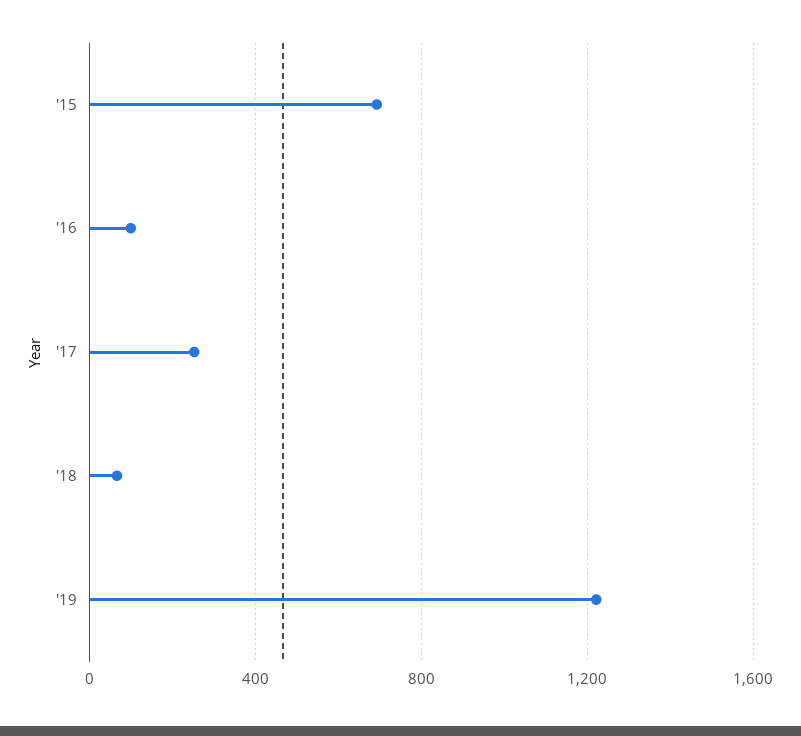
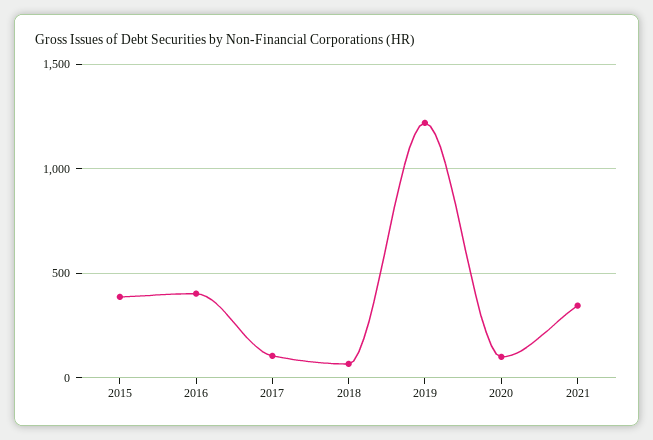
'15: 700 -> 400
'16: 100 -> 400
'17: 250 -> 100
2020: none -> 100
2021: none -> 350

